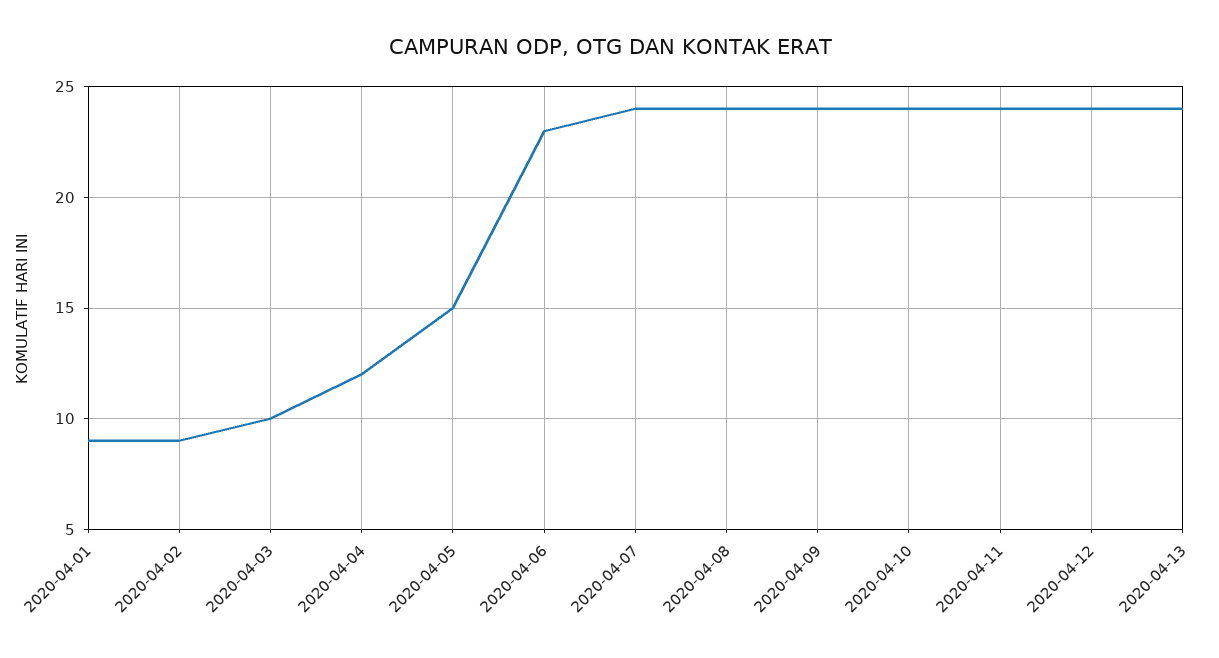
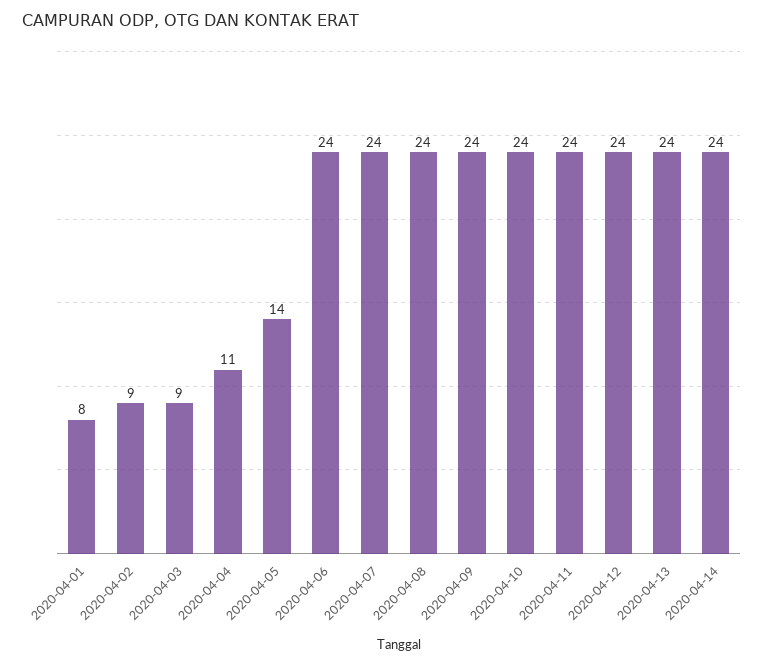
2020-04-01: 9 -> 8
2020-04-03: 10 -> 9
2020-04-04: 12 -> 11
2020-04-05: 15 -> 14
2020-04-06: 23 -> 24
2020-04-14: none -> 24

